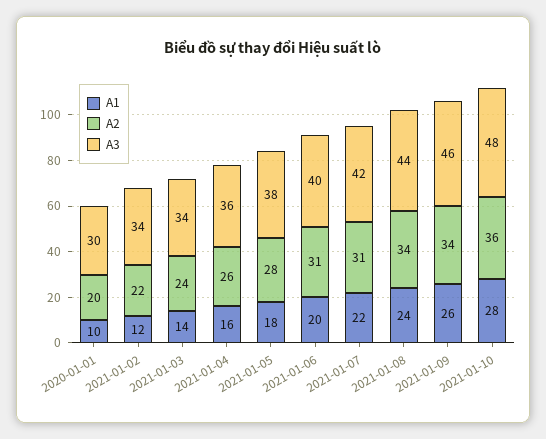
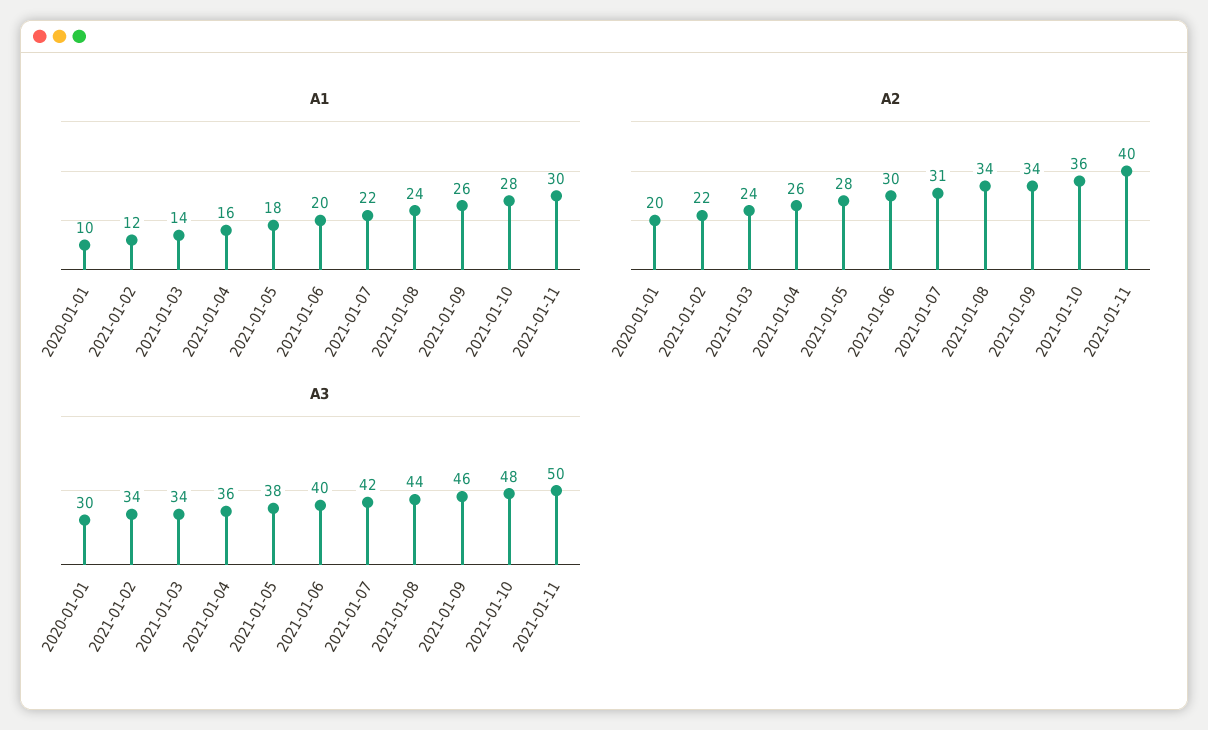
A2, 2021-01-06: 31 -> 30
A1, 2021-01-11: none -> 30
A2, 2021-01-11: none -> 40
A3, 2021-01-11: none -> 50

